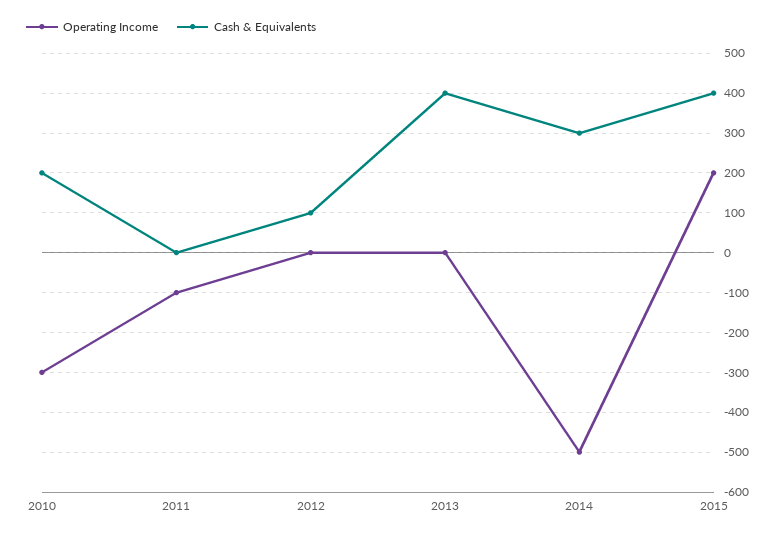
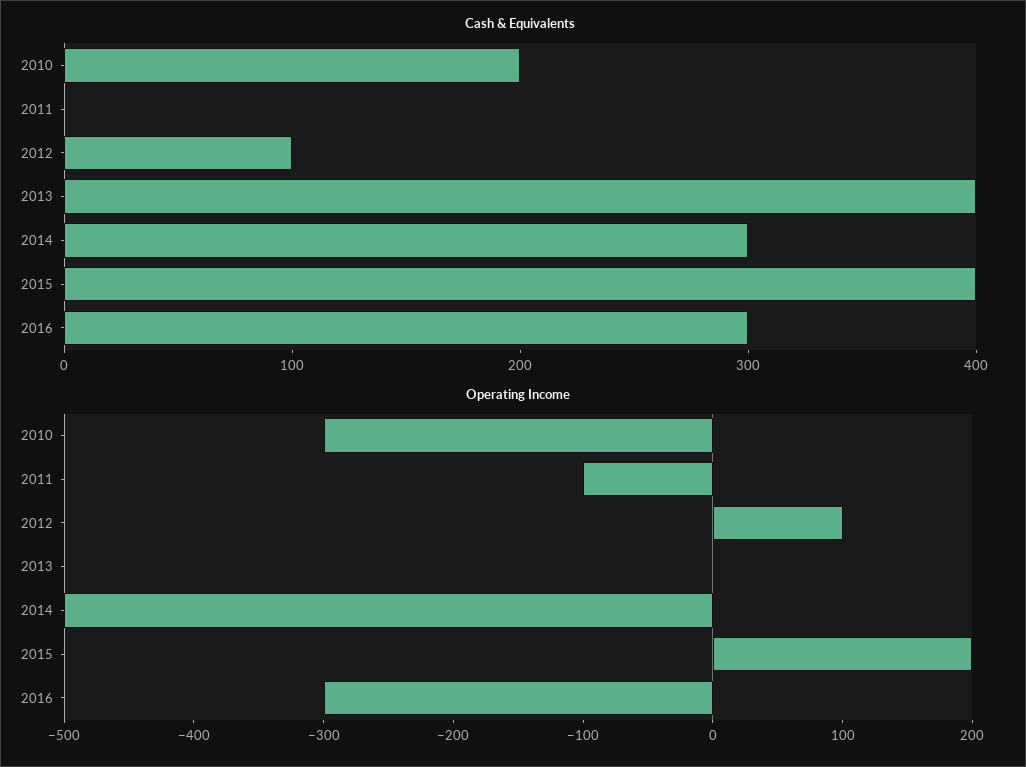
Operating Income, 2012: 0 -> 100
Cash & Equivalents, 2016: none -> 300
Operating Income, 2016: none -> -300

